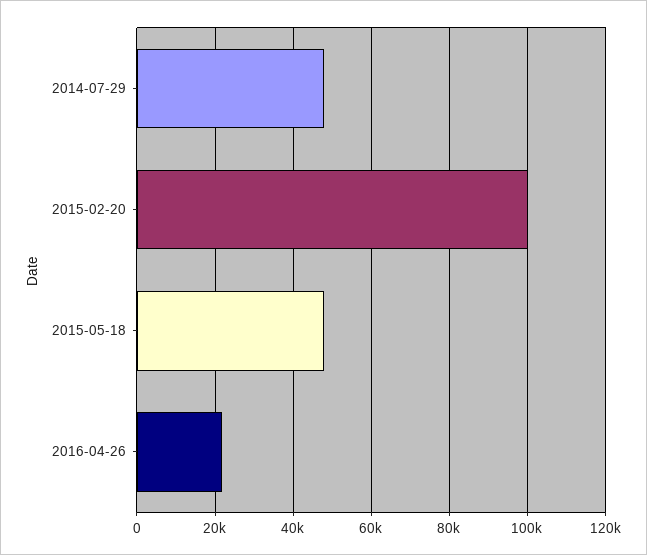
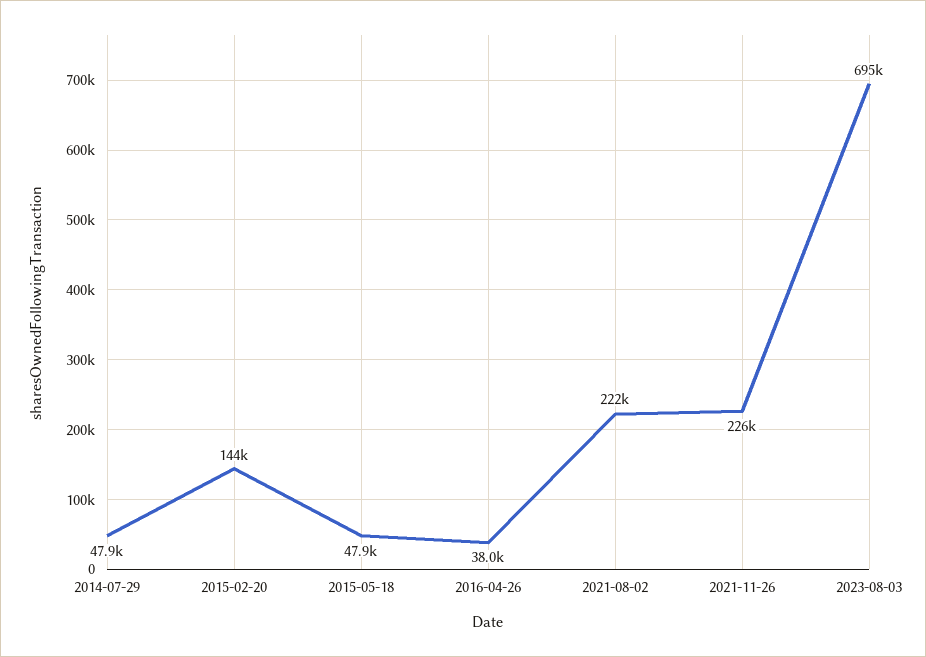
2015-02-20: 100000 -> 144000
2016-04-26: 22000 -> 38000
2021-08-02: none -> 222000
2021-11-26: none -> 226000
2023-08-03: none -> 695000

